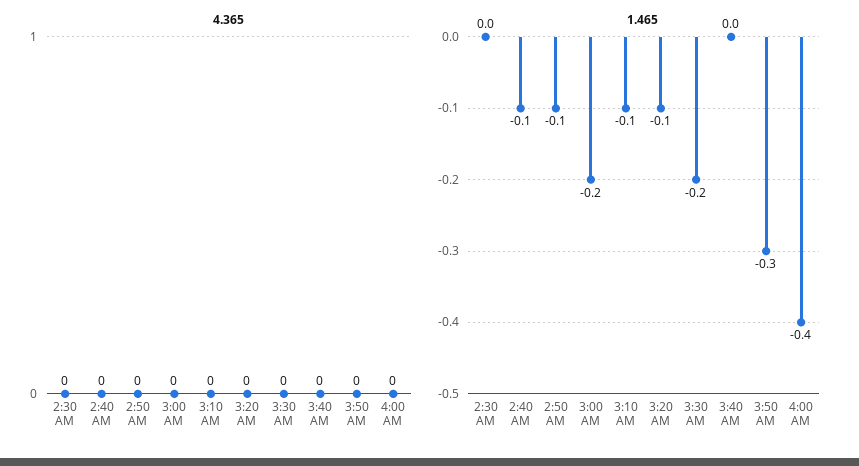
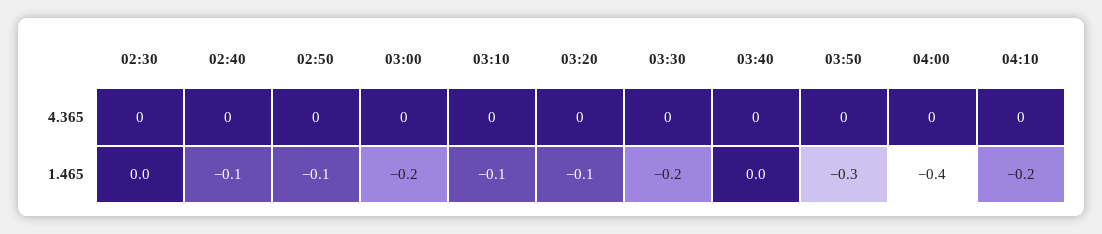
4.365, 04:10: none -> 0
1.465, 04:10: none -> -0.2

